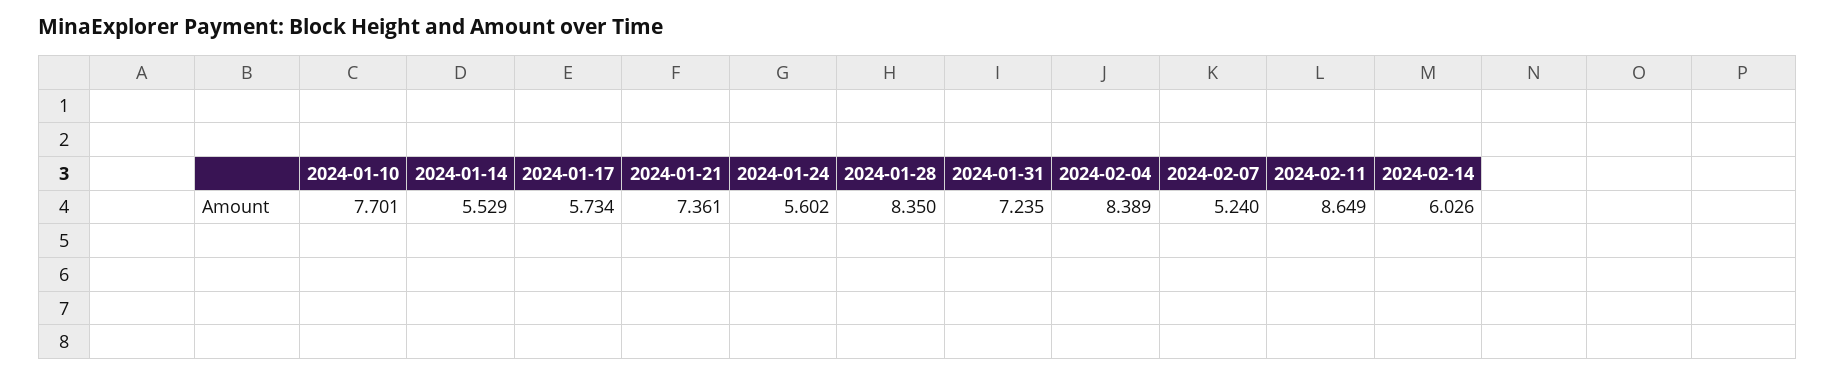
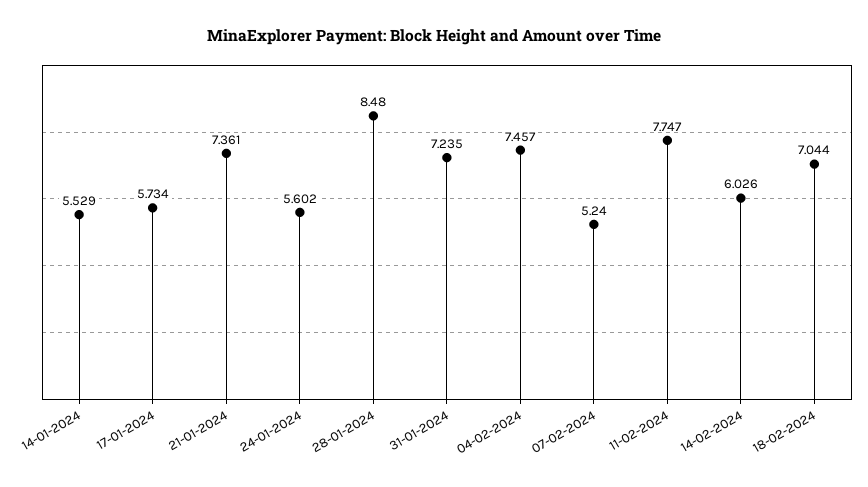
2024-01-10: 7.701 -> none
2024-01-28: 8.35 -> 8.48
2024-02-04: 8.389 -> 7.457
2024-02-11: 8.649 -> 7.747
18-02-2024: none -> 7.044

